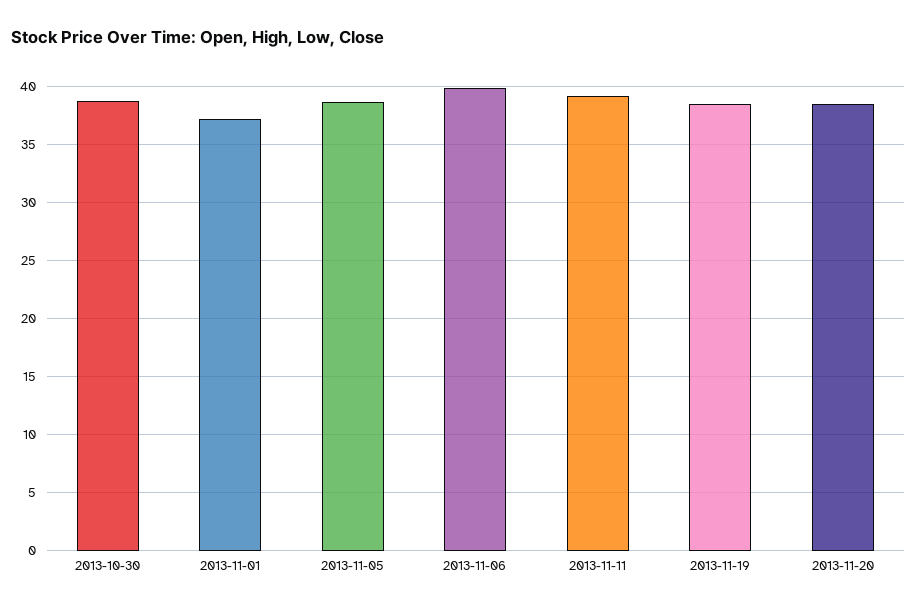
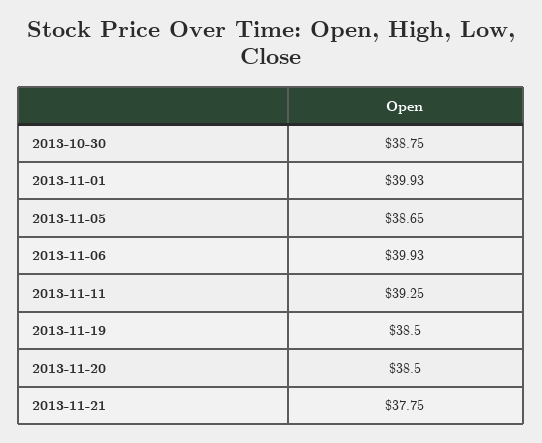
2013-11-01: 37 -> 39.93
2013-11-21: none -> 37.75

